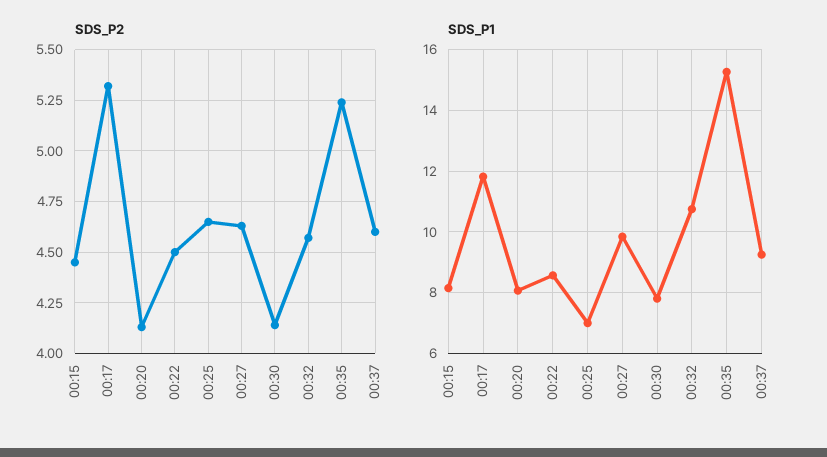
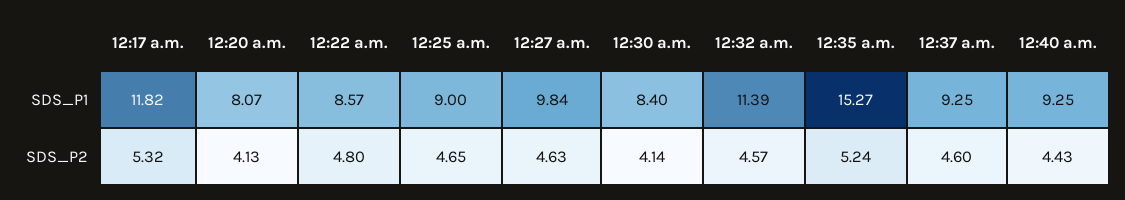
SDS_P2, 00:15: 4.45 -> none
SDS_P2, 00:22: 4.5 -> 4.8
SDS_P1, 00:15: 8.2 -> none
SDS_P1, 00:25: 7 -> 9
SDS_P1, 00:30: 7.8 -> 8.4
SDS_P1, 00:32: 10.8 -> 11.39
SDS_P1, 12:40 a.m.: none -> 9.25
SDS_P2, 12:40 a.m.: none -> 4.43

